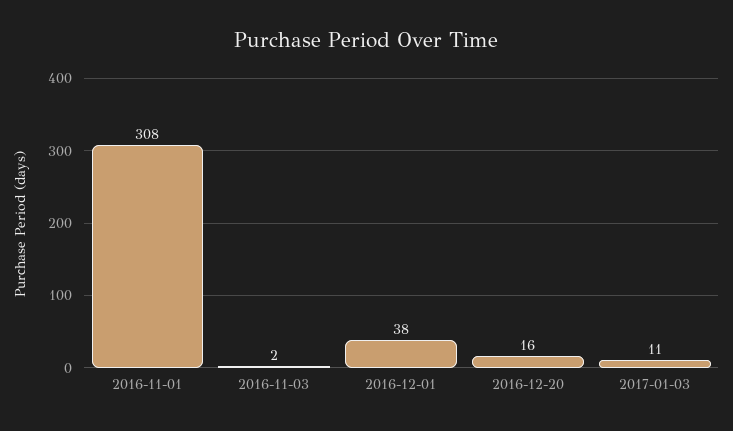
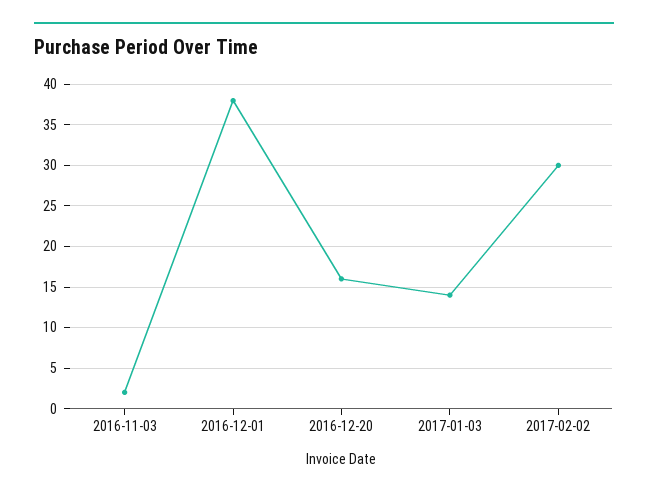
2016-11-01: 308 -> none
2017-01-03: 11 -> 14
2017-02-02: none -> 30

